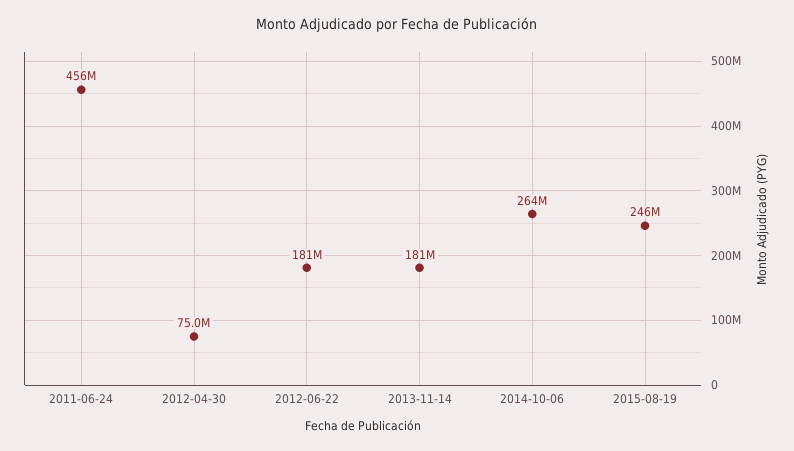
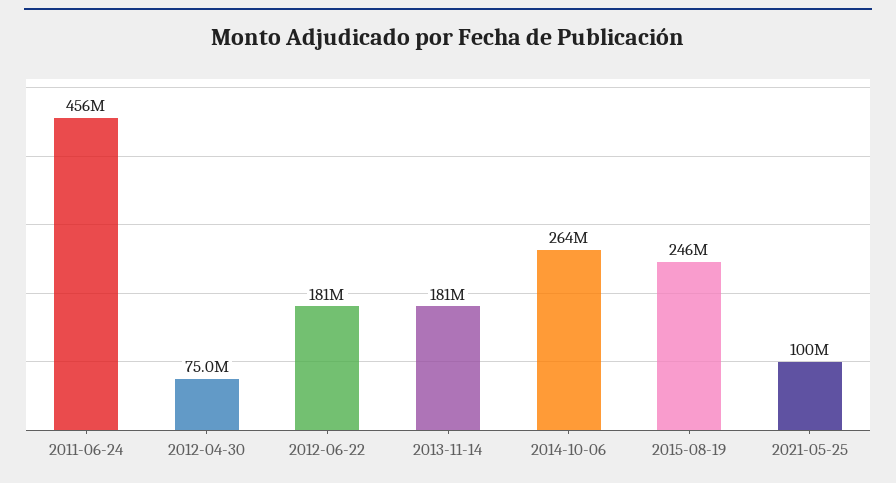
2021-05-25: none -> 100000000

